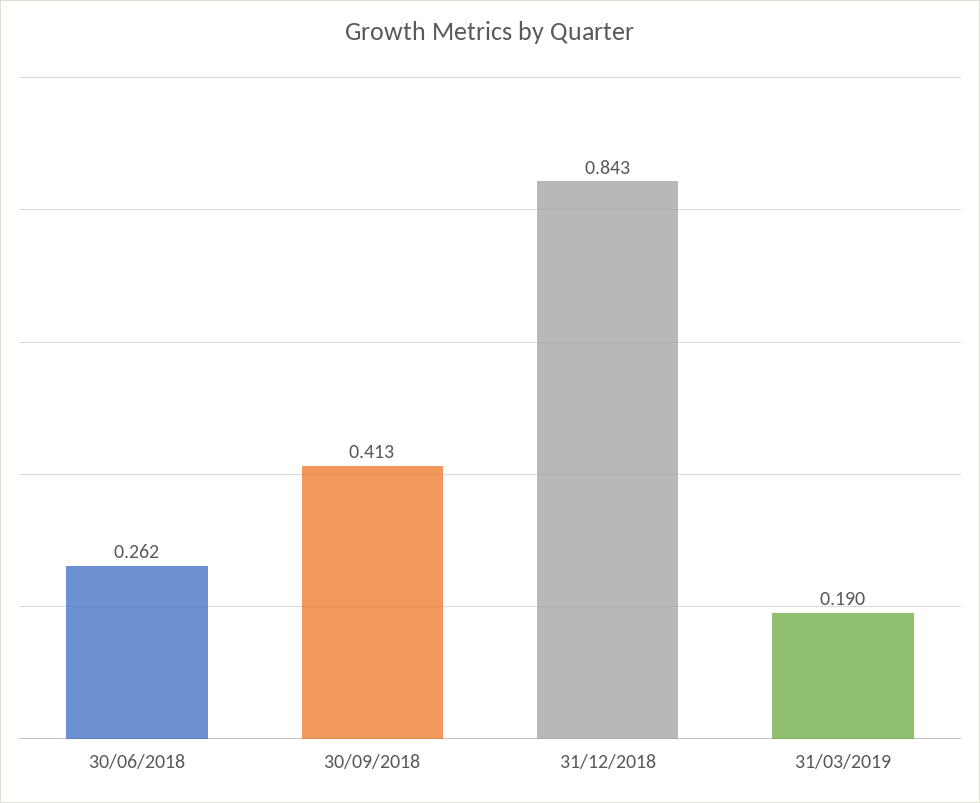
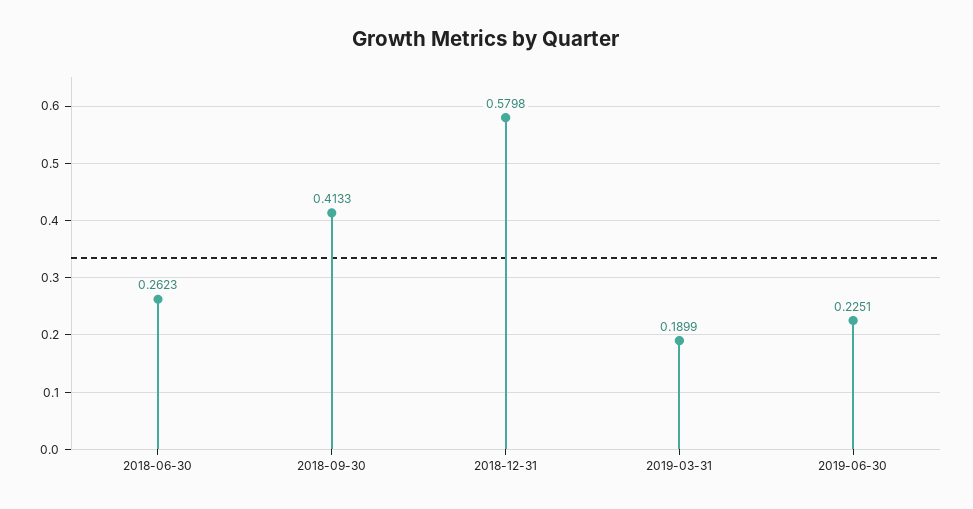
31/12/2018: 0.843 -> 0.5798
2019-06-30: none -> 0.2251

